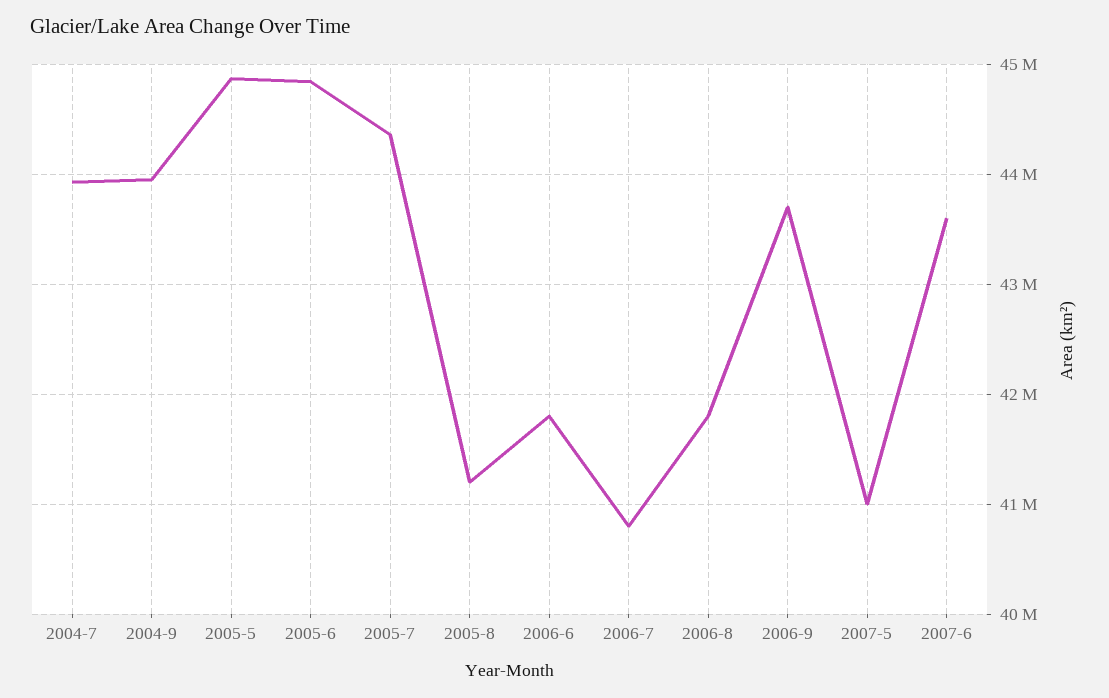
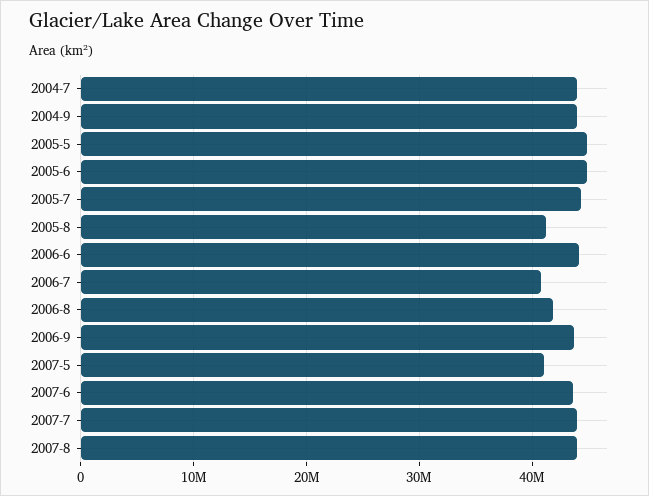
2006-6: 41800000 -> 44000000
2007-7: none -> 44000000
2007-8: none -> 44000000

